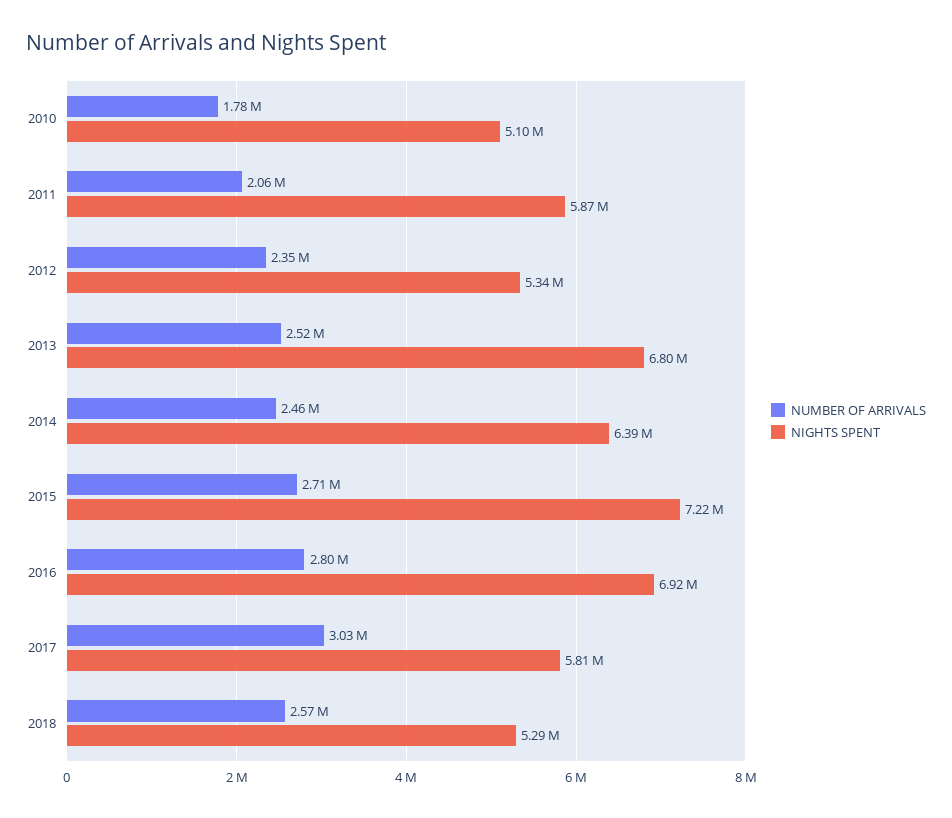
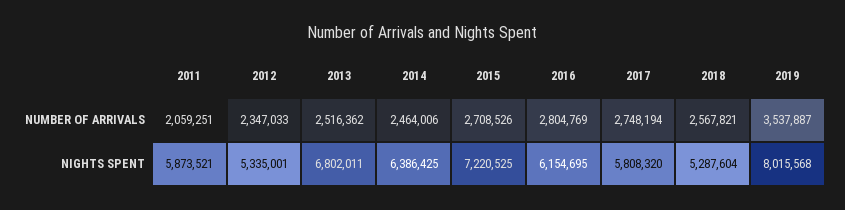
NUMBER OF ARRIVALS, 2010: 1780000 -> none
NIGHTS SPENT, 2010: 5100000 -> none
NIGHTS SPENT, 2016: 6920000 -> 6154695
NUMBER OF ARRIVALS, 2017: 3030000 -> 2748194
NUMBER OF ARRIVALS, 2019: none -> 3537887
NIGHTS SPENT, 2019: none -> 8015568

